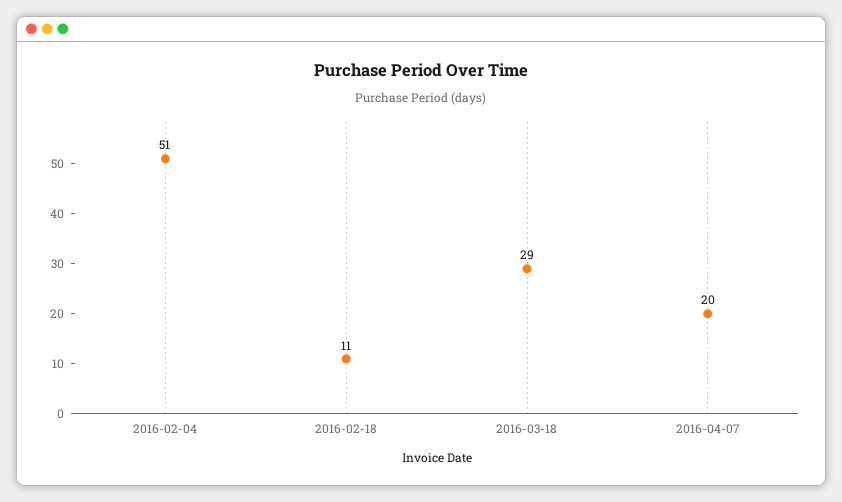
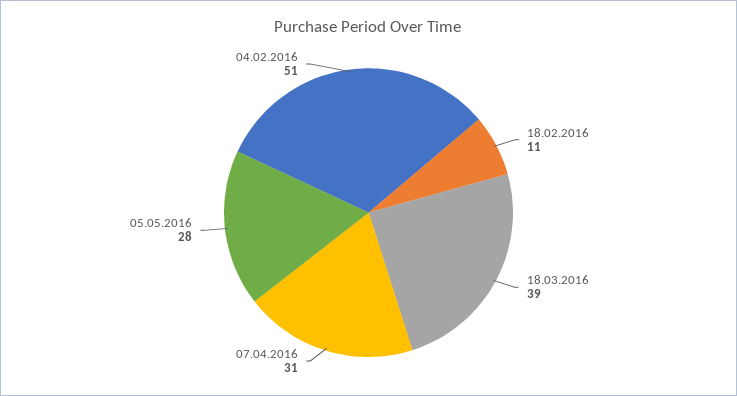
2016-03-18: 29 -> 39
2016-04-07: 20 -> 31
05.05.2016: none -> 28

